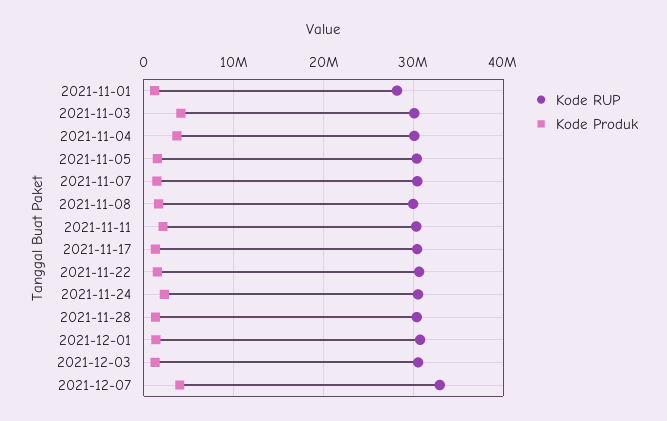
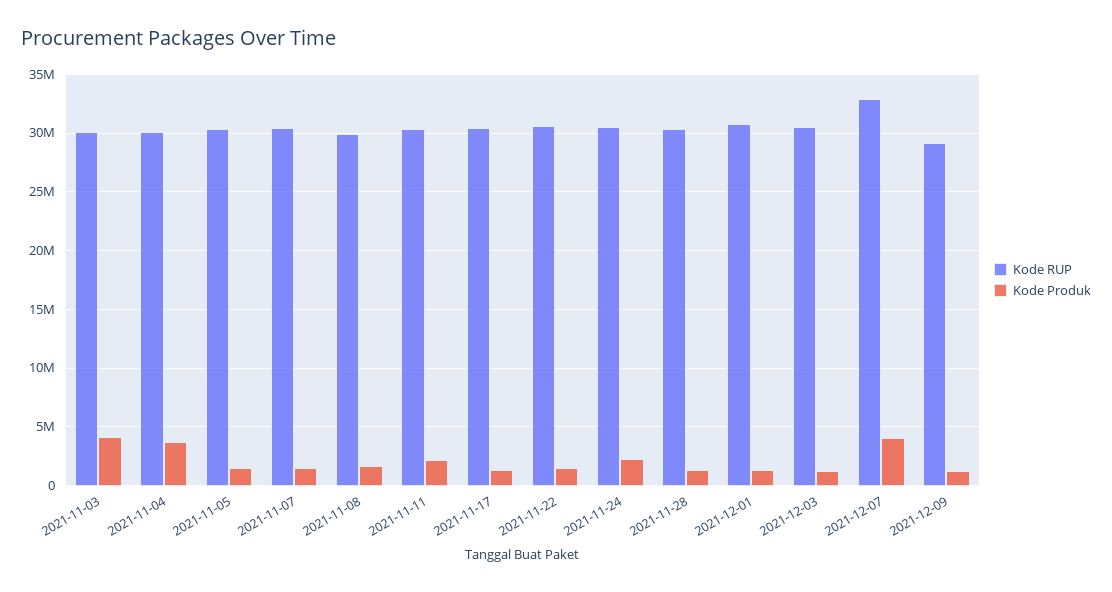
Kode RUP, 2021-11-01: 28000000 -> none
Kode Produk, 2021-11-01: 1000000 -> none
Kode RUP, 2021-12-09: none -> 29000000
Kode Produk, 2021-12-09: none -> 1000000

